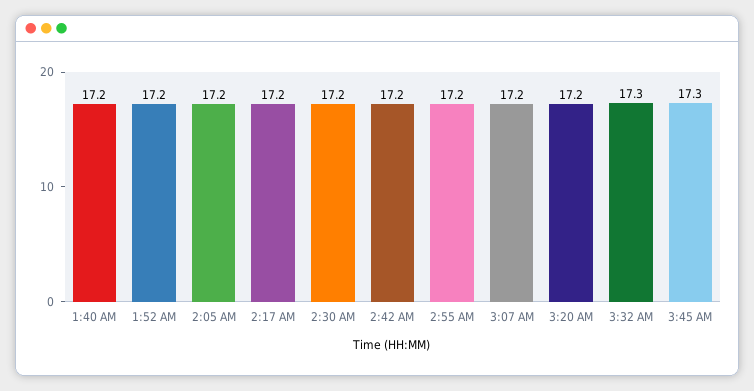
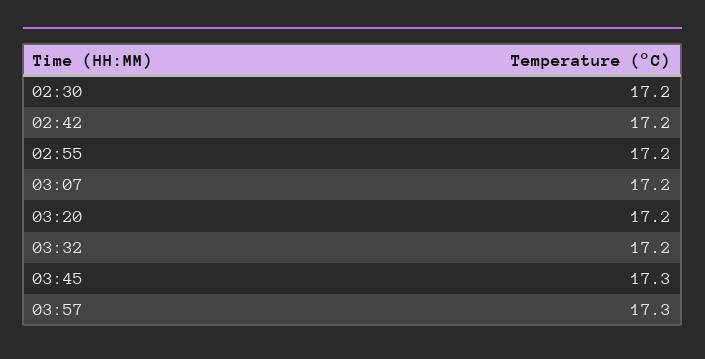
1:40 AM: 17.2 -> none
1:52 AM: 17.2 -> none
2:05 AM: 17.2 -> none
2:17 AM: 17.2 -> none
3:32 AM: 17.3 -> 17.2
03:57: none -> 17.3

